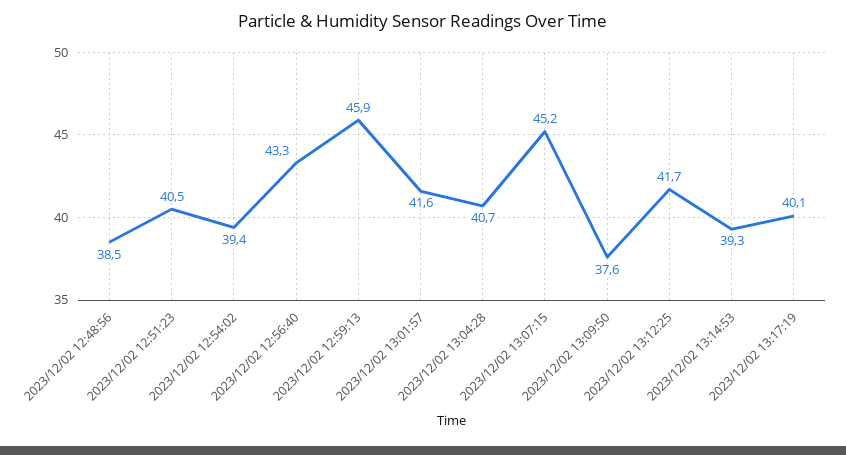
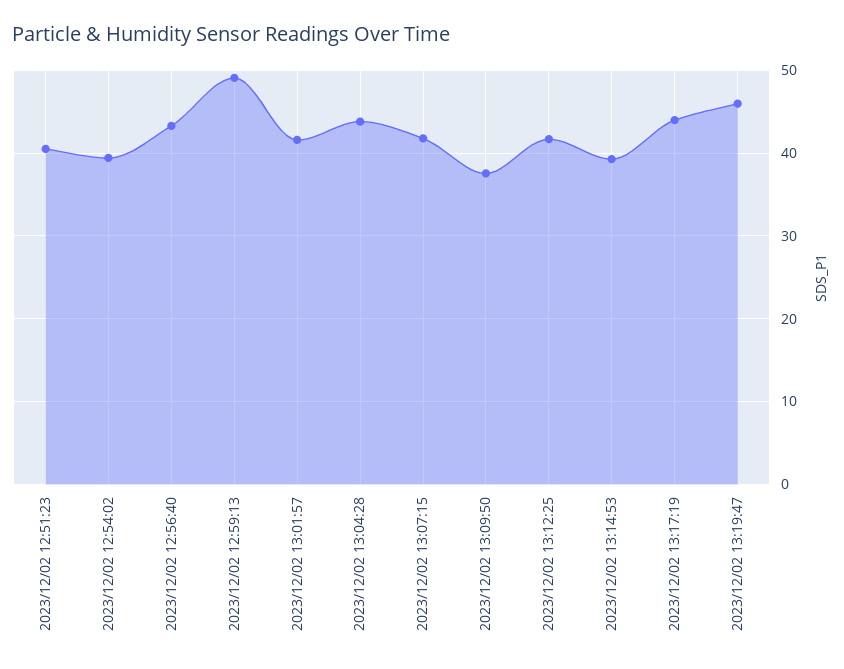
2023/12/02 12:48:56: 38.5 -> none
2023/12/02 12:59:13: 45.9 -> 49
2023/12/02 13:04:28: 40.7 -> 44
2023/12/02 13:07:15: 45.2 -> 42
2023/12/02 13:17:19: 40.1 -> 44
2023/12/02 13:19:47: none -> 46

